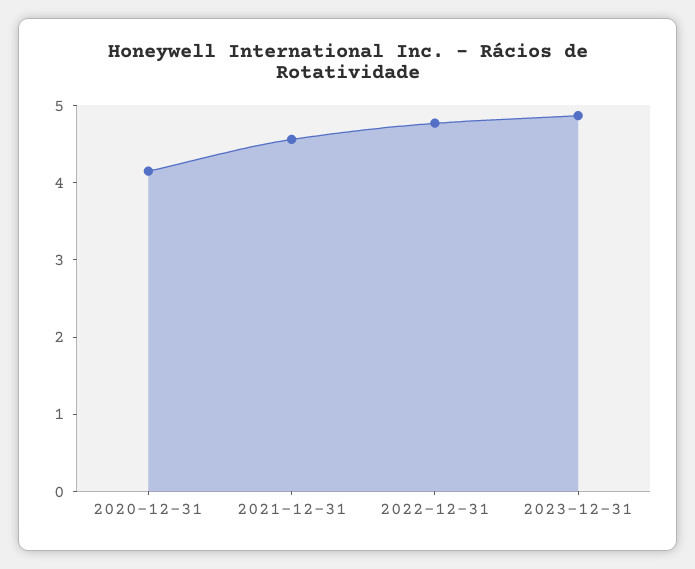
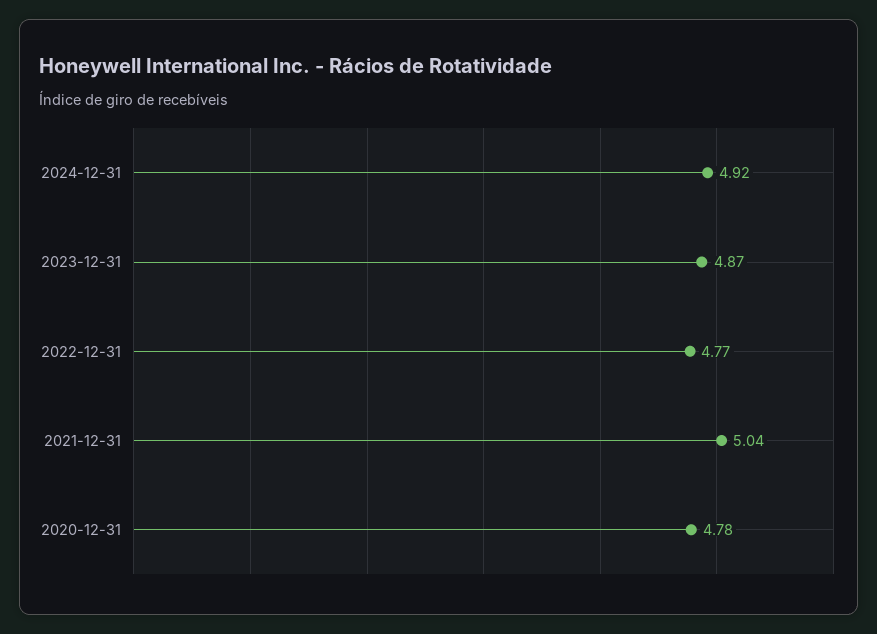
2020-12-31: 4.2 -> 4.78
2021-12-31: 4.6 -> 5.04
2024-12-31: none -> 4.92

